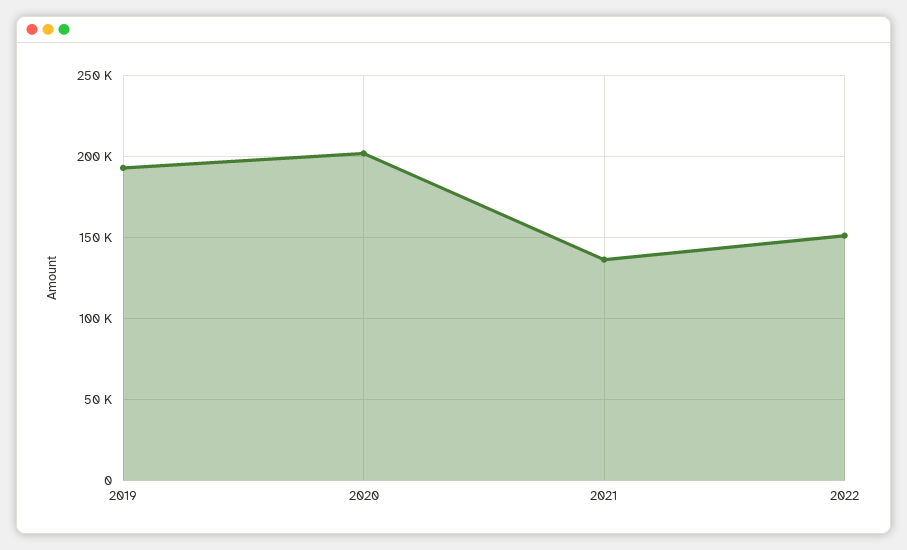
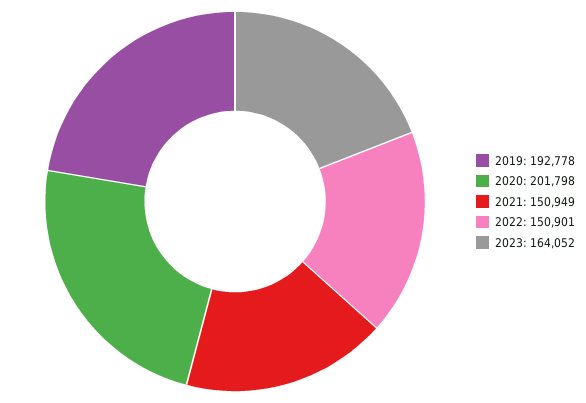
2021: 135000 -> 150949
2023: none -> 164052

